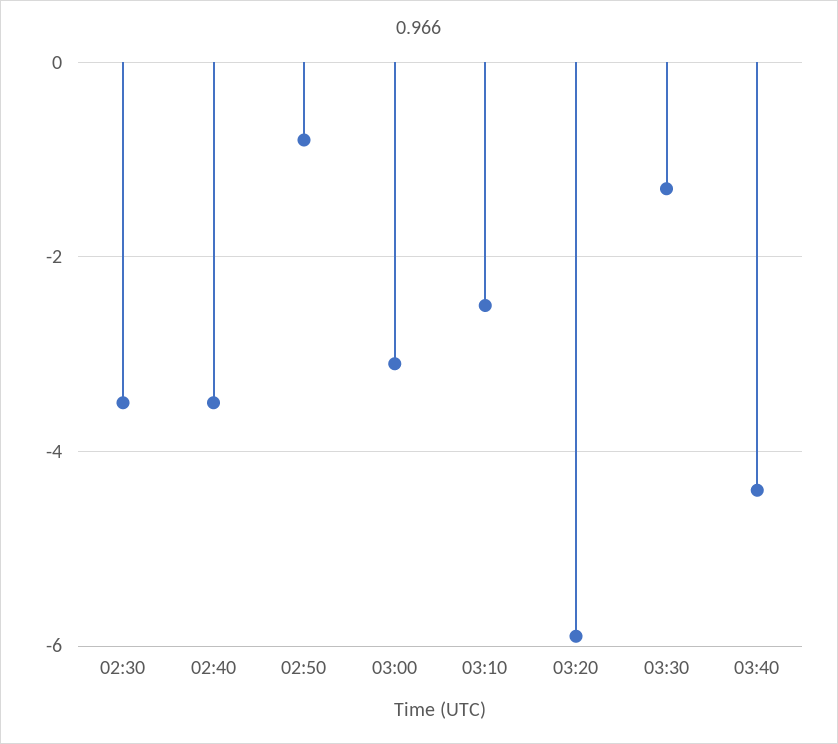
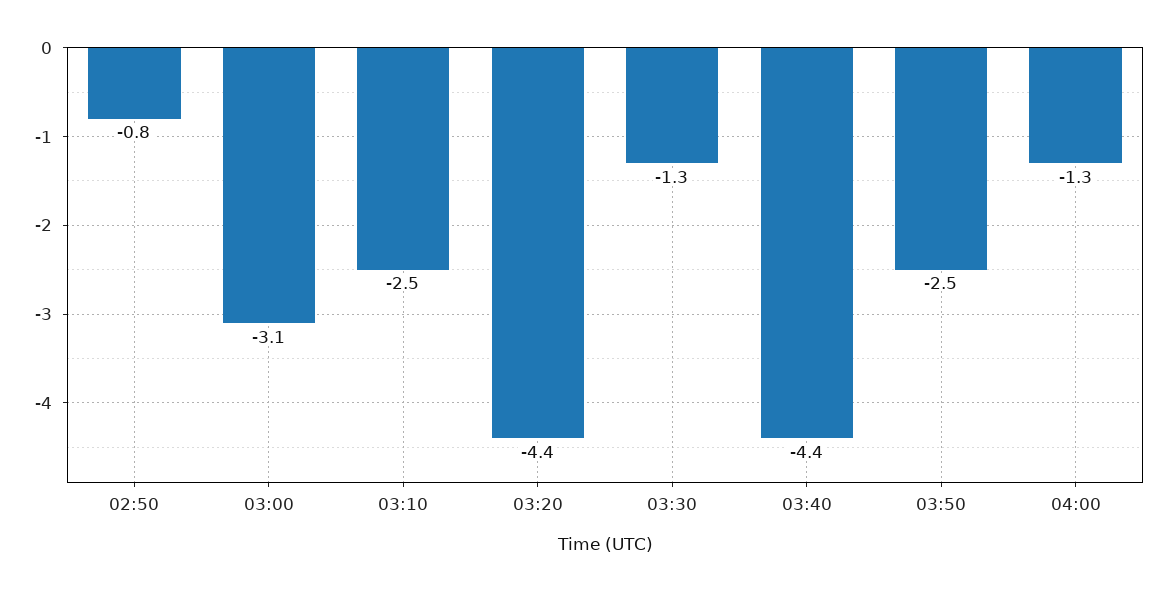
02:30: -3.5 -> none
02:40: -3.5 -> none
03:20: -6 -> -4.4
03:50: none -> -2.5
04:00: none -> -1.3

